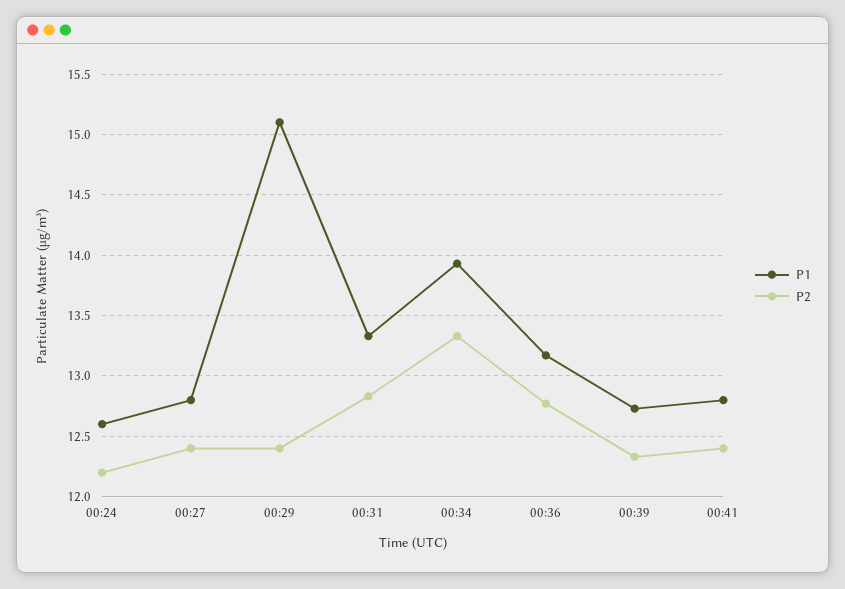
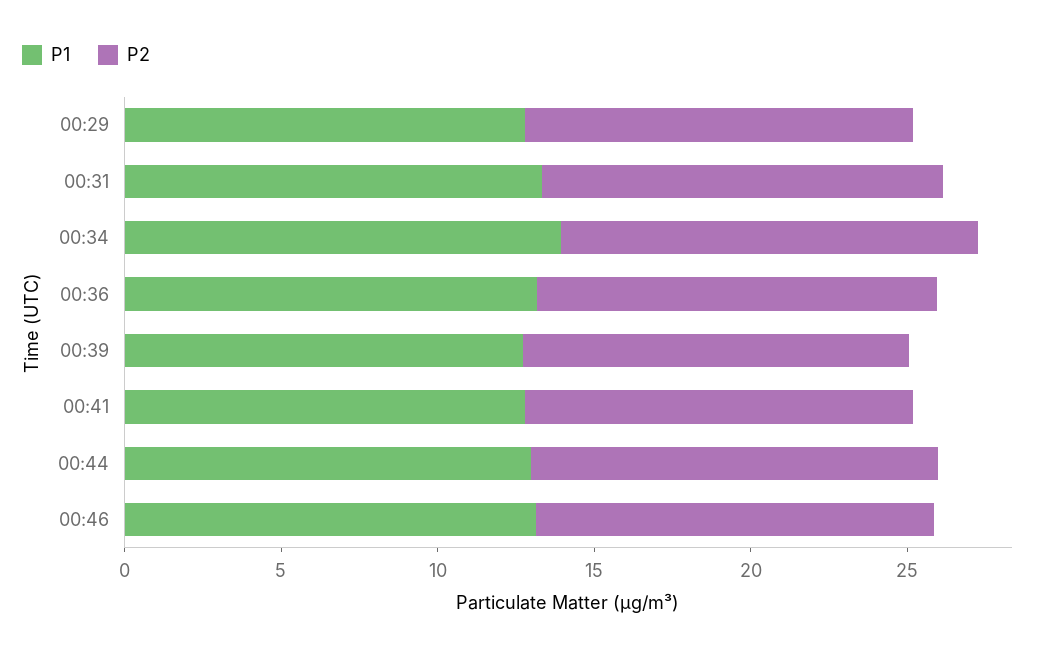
P1, 00:24: 12.6 -> none
P2, 00:24: 12.2 -> none
P1, 00:27: 12.8 -> none
P2, 00:27: 12.4 -> none
P1, 00:29: 15.1 -> 13
P1, 00:44: none -> 13
P2, 00:44: none -> 13
P1, 00:46: none -> 13
P2, 00:46: none -> 13

